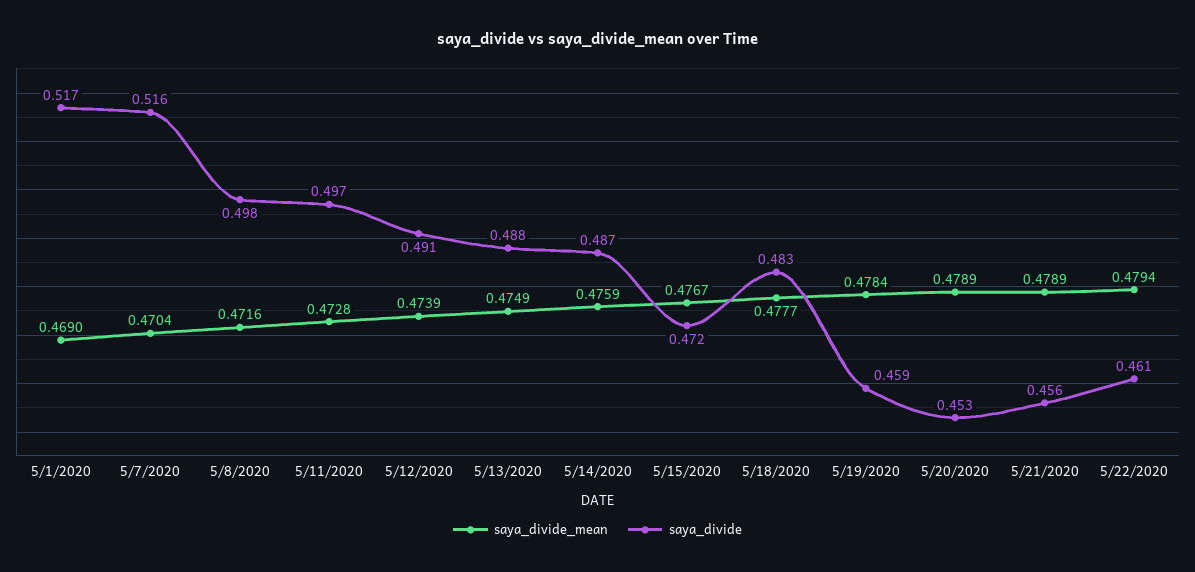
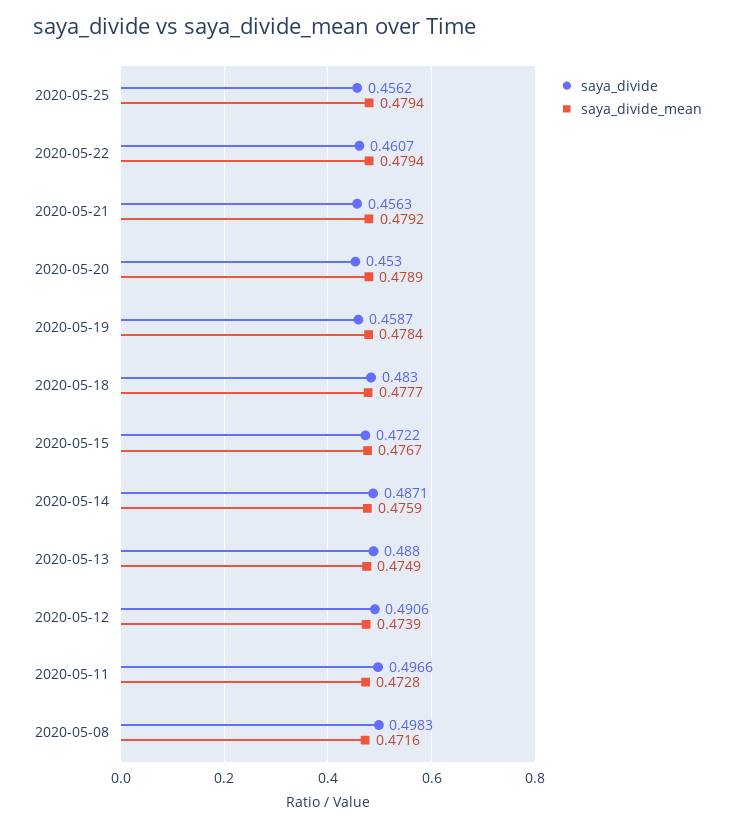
saya_divide_mean, 5/1/2020: 0.469 -> none
saya_divide, 5/1/2020: 0.517 -> none
saya_divide_mean, 5/7/2020: 0.4704 -> none
saya_divide, 5/7/2020: 0.516 -> none
saya_divide_mean, 5/21/2020: 0.4789 -> 0.4792
saya_divide, 2020-05-25: none -> 0.4562
saya_divide_mean, 2020-05-25: none -> 0.4794

